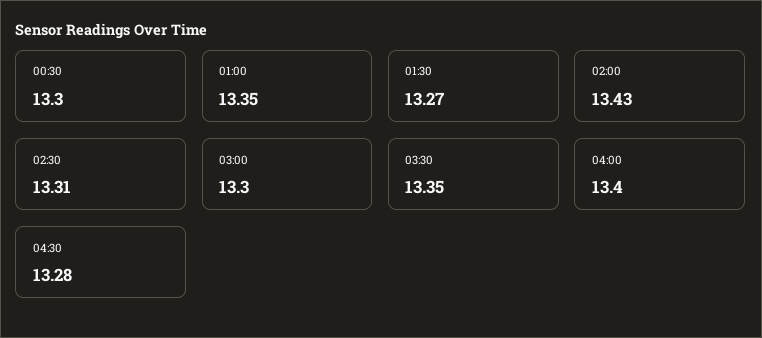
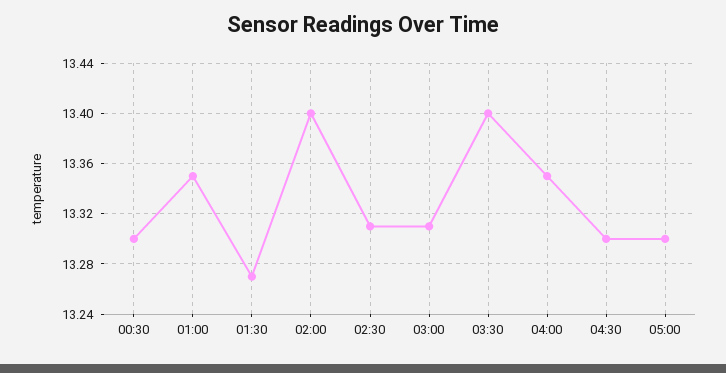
02:00: 13.43 -> 13.4
03:00: 13.3 -> 13.31
03:30: 13.35 -> 13.4
04:00: 13.4 -> 13.35
04:30: 13.28 -> 13.3
05:00: none -> 13.3

